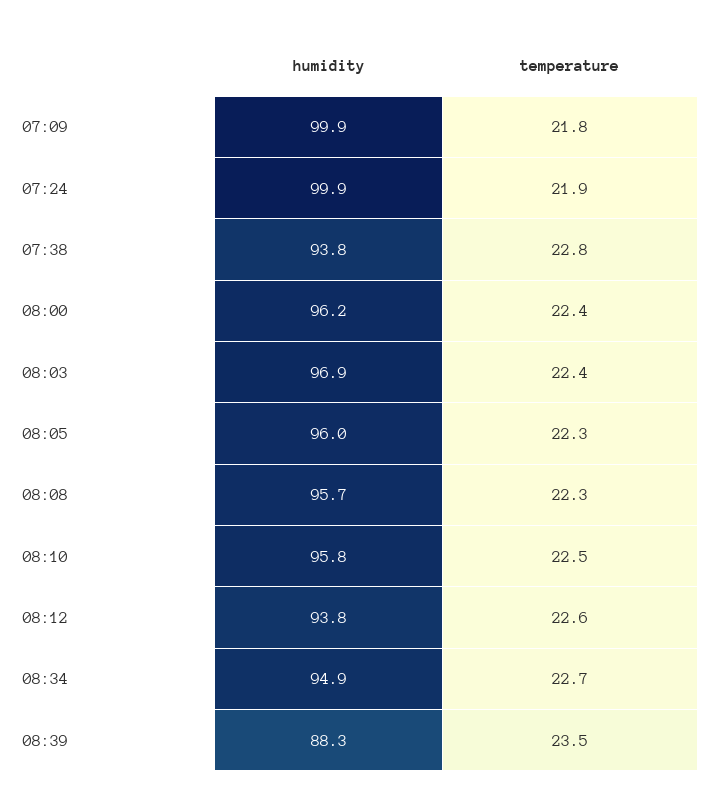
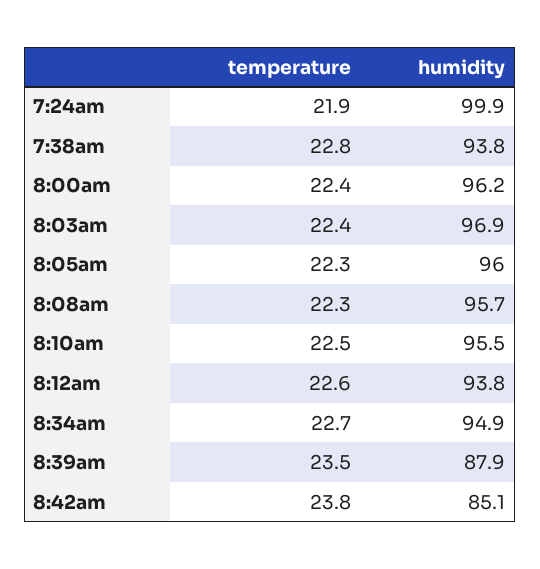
humidity, 07:09: 99.9 -> none
temperature, 07:09: 21.8 -> none
humidity, 08:10: 95.8 -> 95.5
humidity, 08:39: 88.3 -> 87.9
temperature, 8:42am: none -> 23.8
humidity, 8:42am: none -> 85.1

